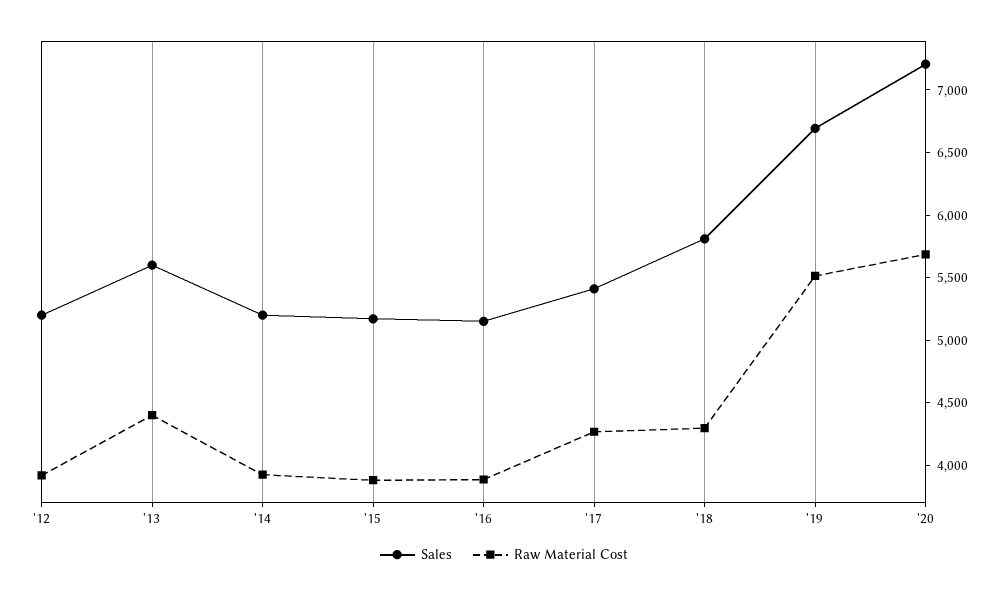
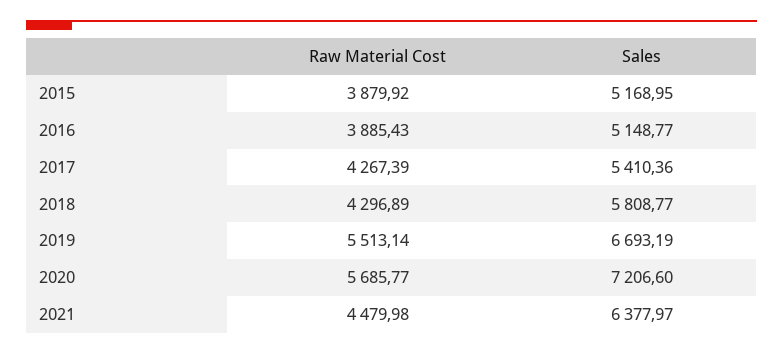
Sales, '12: 5200 -> none
Raw Material Cost, '12: 3900 -> none
Sales, '13: 5600 -> none
Raw Material Cost, '13: 4400 -> none
Sales, '14: 5200 -> none
Raw Material Cost, '14: 3900 -> none
Raw Material Cost, 2021: none -> 4479.98
Sales, 2021: none -> 6377.97

